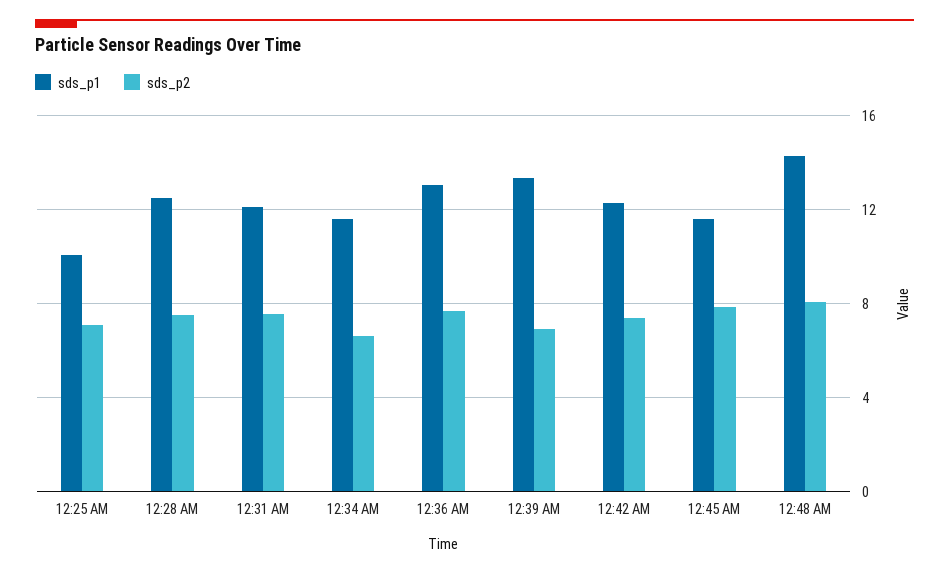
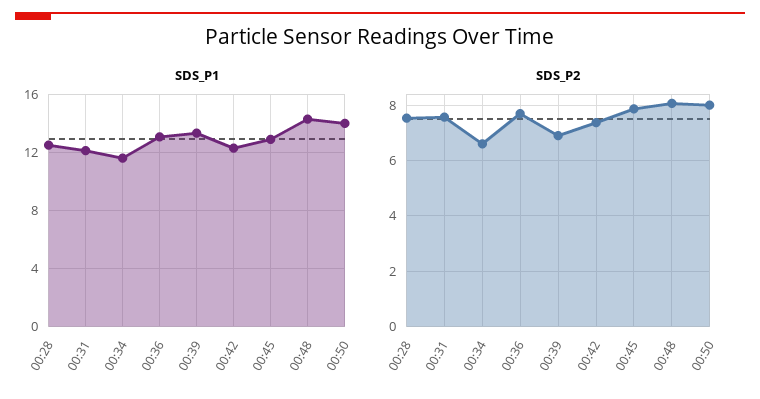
sds_p1, 12:25 AM: 10 -> none
sds_p2, 12:25 AM: 7 -> none
sds_p1, 12:45 AM: 11.5 -> 13
sds_p1, 00:50: none -> 14
sds_p2, 00:50: none -> 8

